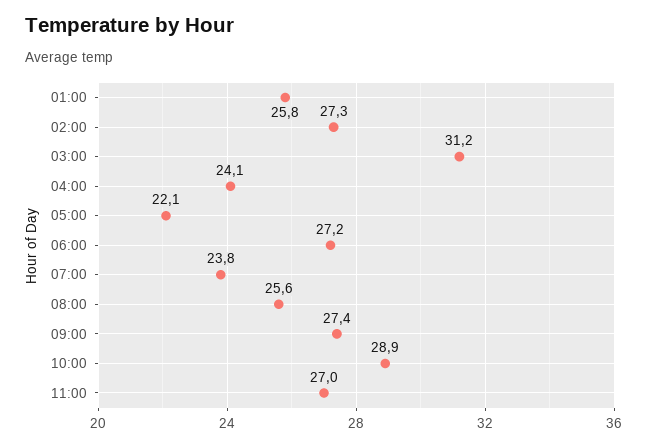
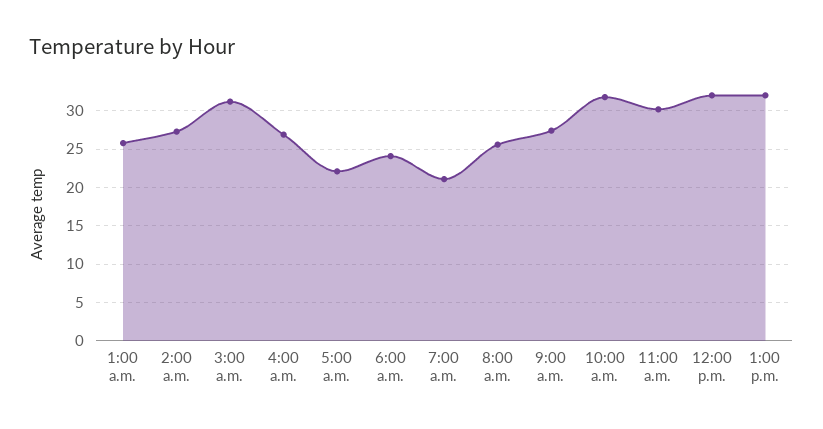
04:00: 24.1 -> 27
06:00: 27.2 -> 24
07:00: 23.8 -> 21
10:00: 28.9 -> 32
11:00: 27 -> 30
12:00 p.m.: none -> 32
1:00 p.m.: none -> 32

